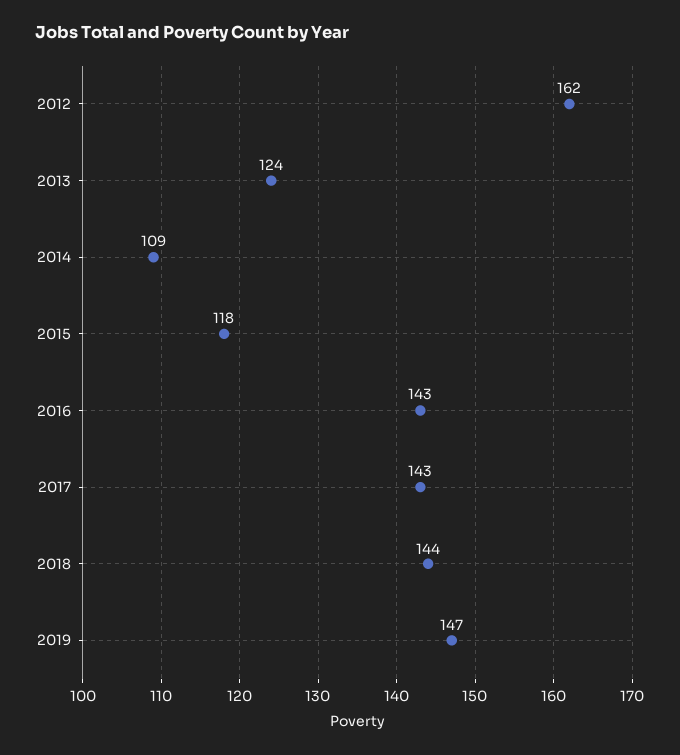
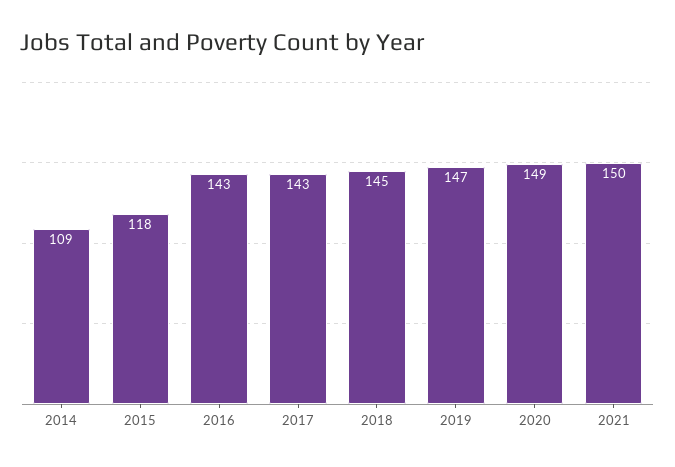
2012: 162 -> none
2013: 124 -> none
2018: 144 -> 145
2020: none -> 149
2021: none -> 150

